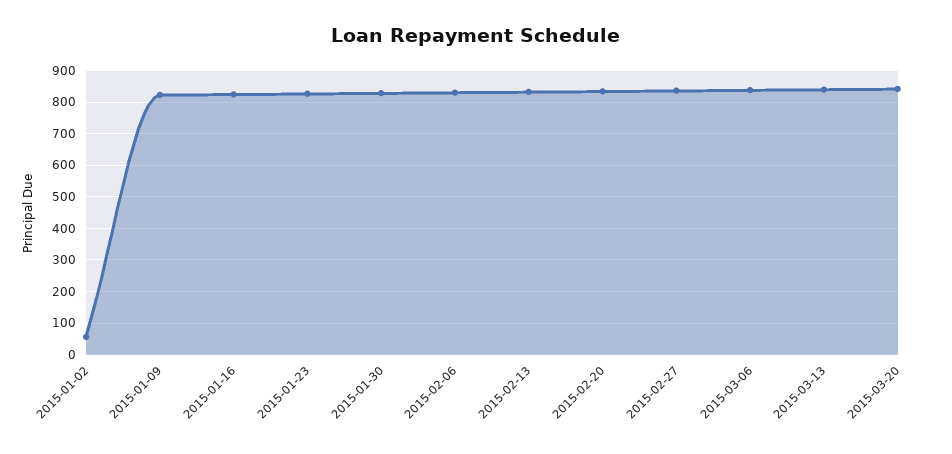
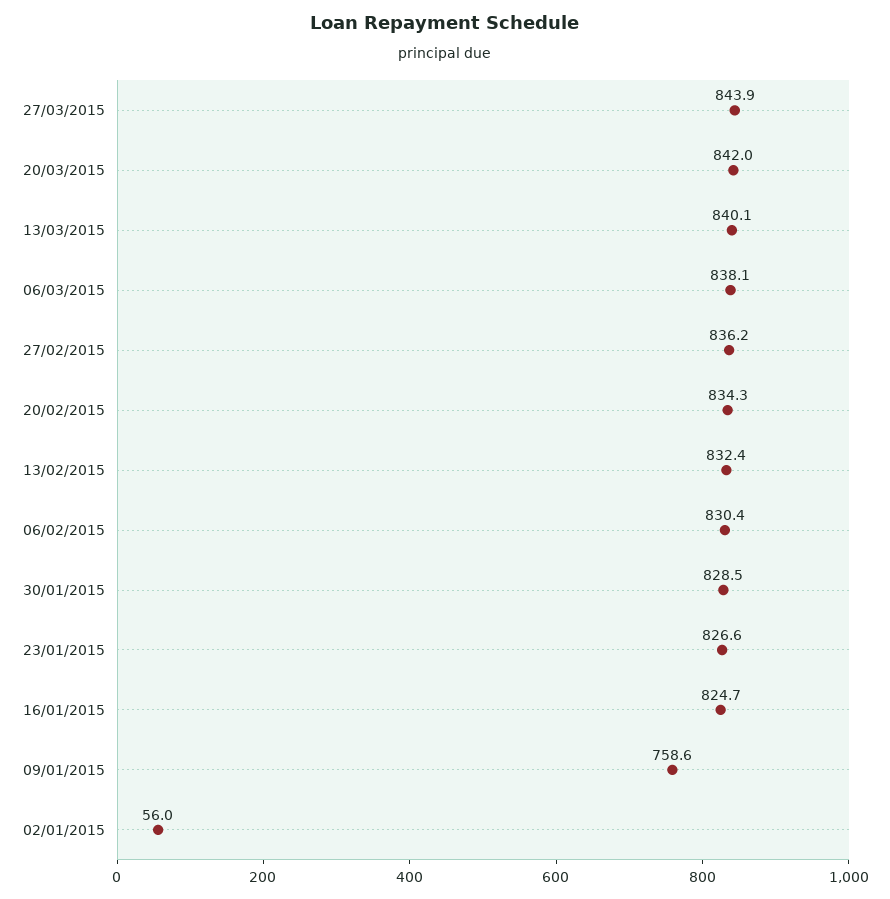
2015-01-09: 820 -> 758.6
27/03/2015: none -> 843.9

